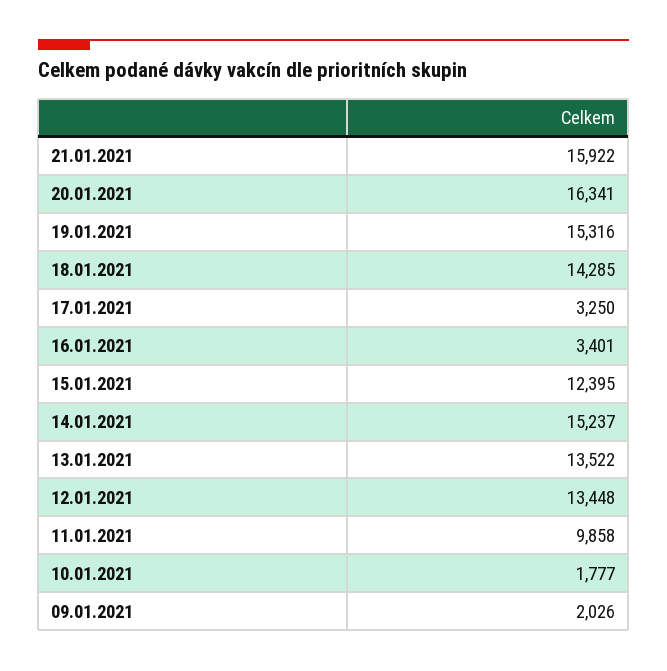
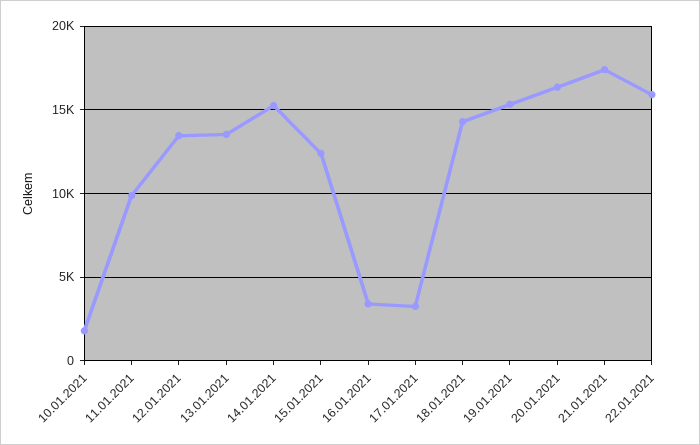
21.01.2021: 15922 -> 17500
09.01.2021: 2026 -> none
22.01.2021: none -> 16000

